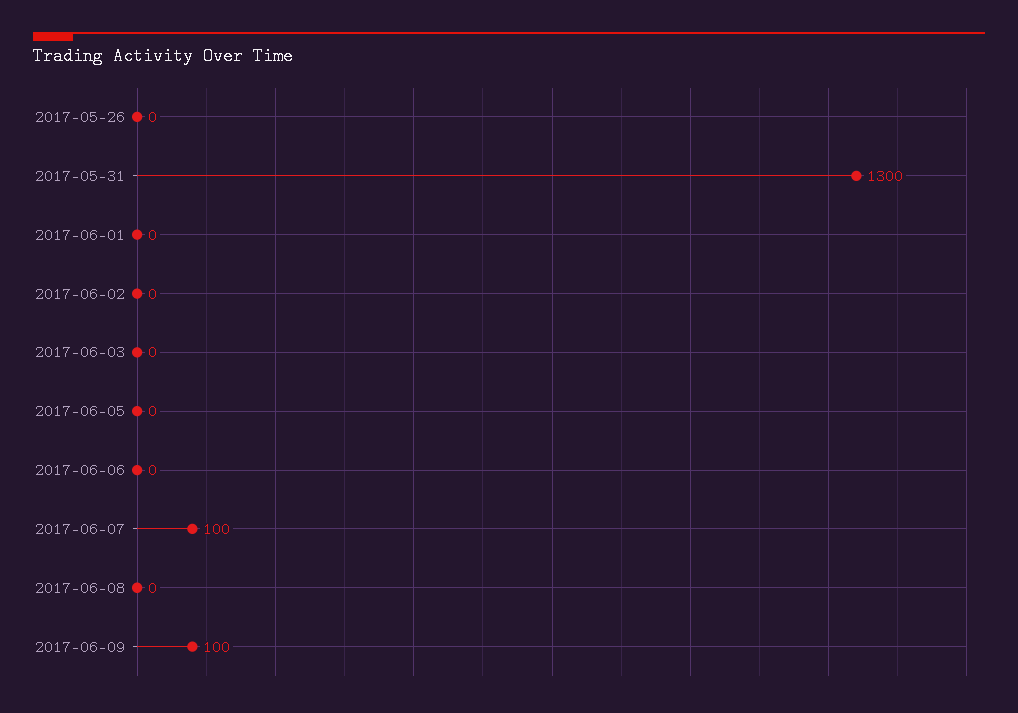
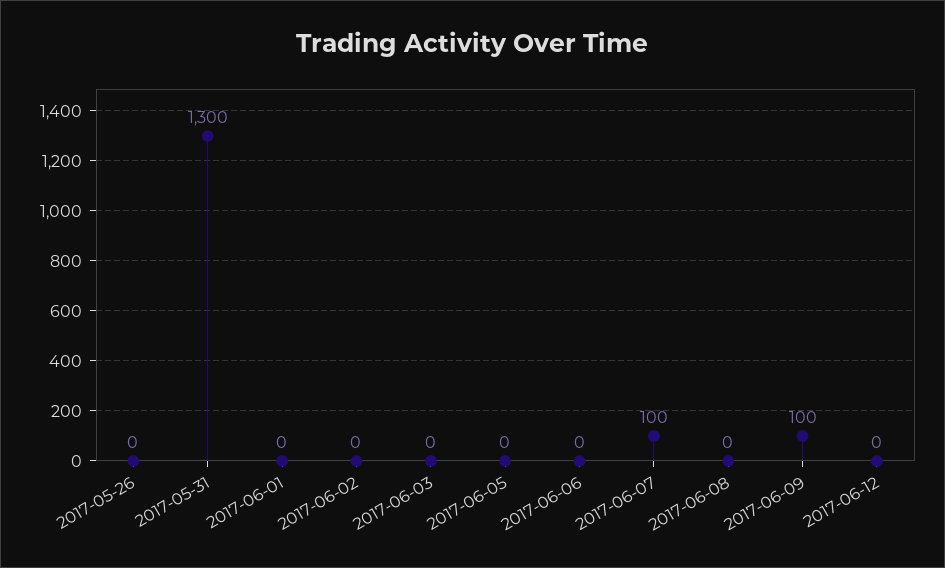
2017-06-12: none -> 0

